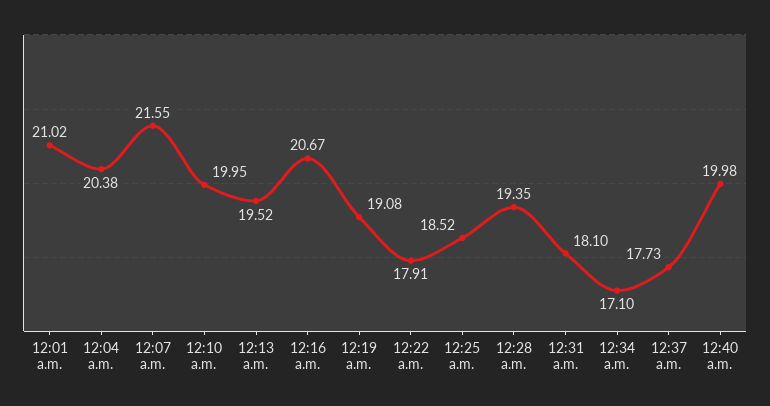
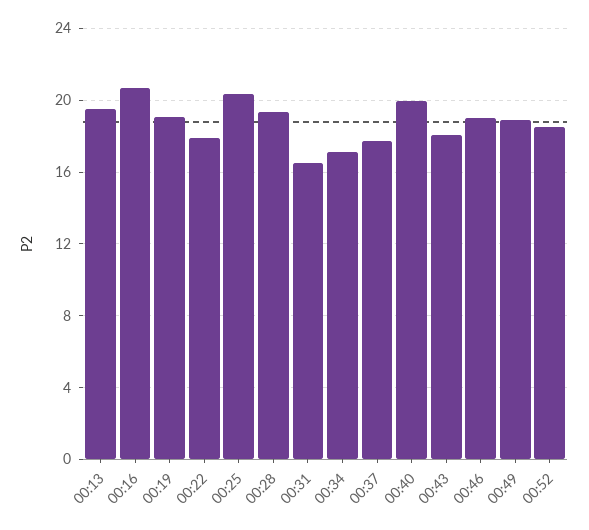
12:01 a.m.: 21.02 -> none
12:04 a.m.: 20.38 -> none
12:07 a.m.: 21.55 -> none
12:10 a.m.: 19.95 -> none
12:25 a.m.: 18.52 -> 20.5
12:31 a.m.: 18.1 -> 16.5
00:43: none -> 18
00:46: none -> 19
00:49: none -> 19
00:52: none -> 18.5

